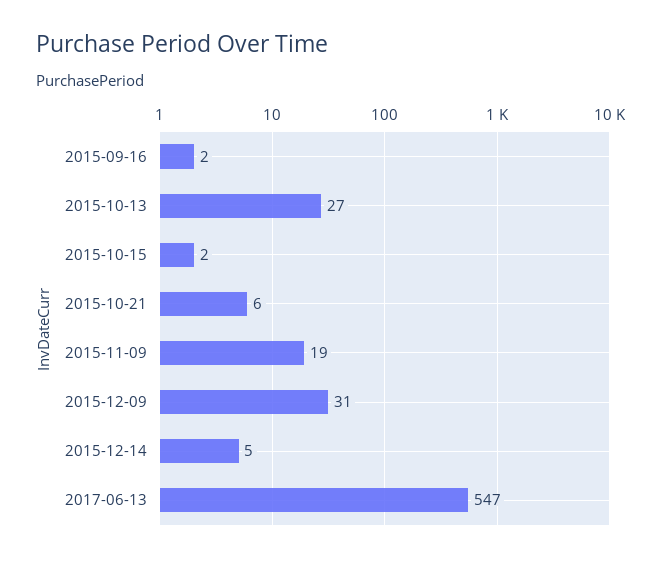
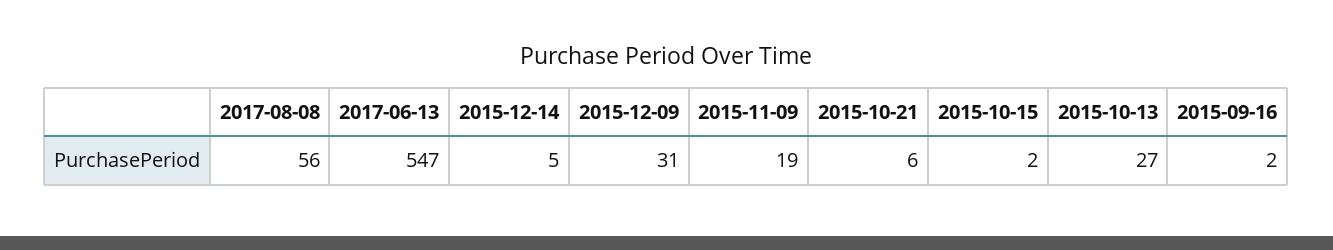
2017-08-08: none -> 56

